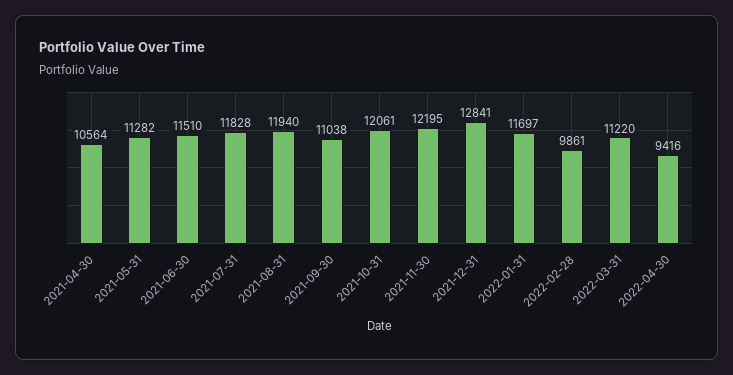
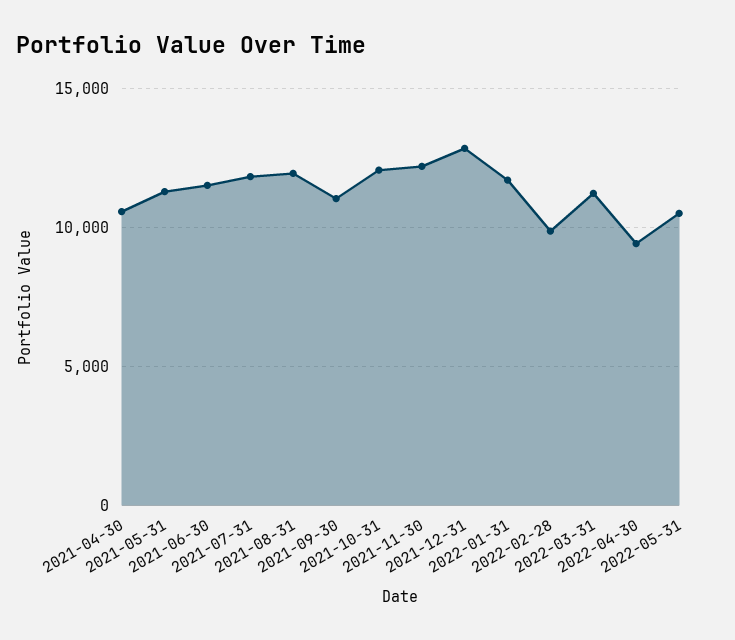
2022-05-31: none -> 10500

